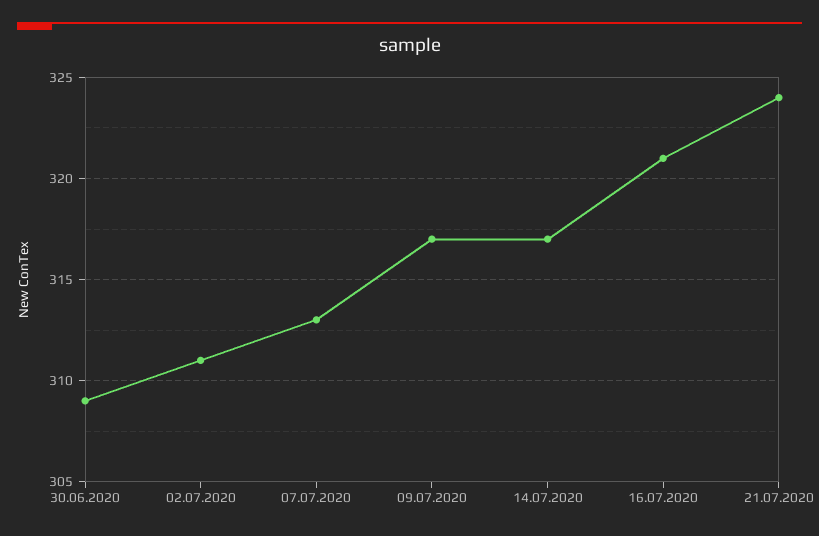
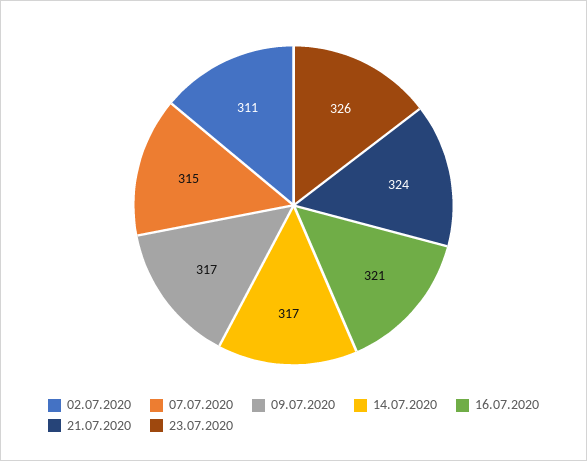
30.06.2020: 309 -> none
07.07.2020: 313 -> 315
23.07.2020: none -> 326

